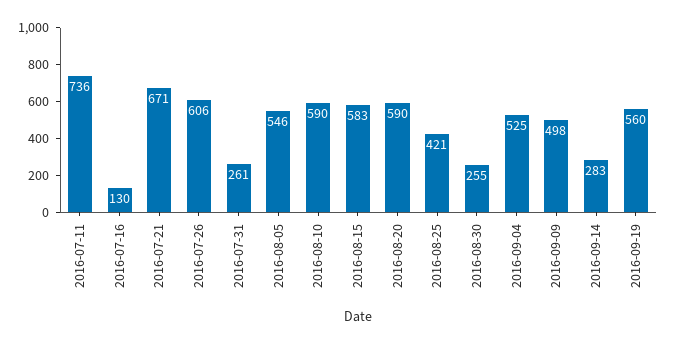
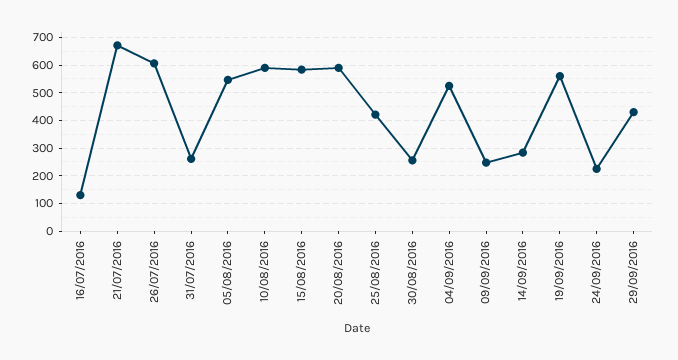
2016-07-11: 736 -> none
2016-09-09: 498 -> 250
24/09/2016: none -> 225
29/09/2016: none -> 425

